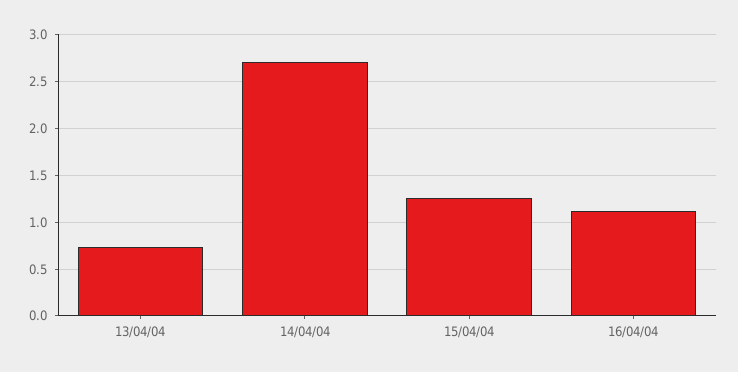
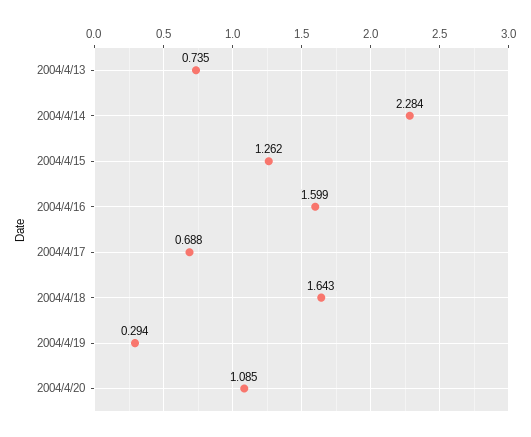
14/04/04: 2.7 -> 2.284
16/04/04: 1.1 -> 1.599
2004/4/17: none -> 0.688
2004/4/18: none -> 1.643
2004/4/19: none -> 0.294
2004/4/20: none -> 1.085

